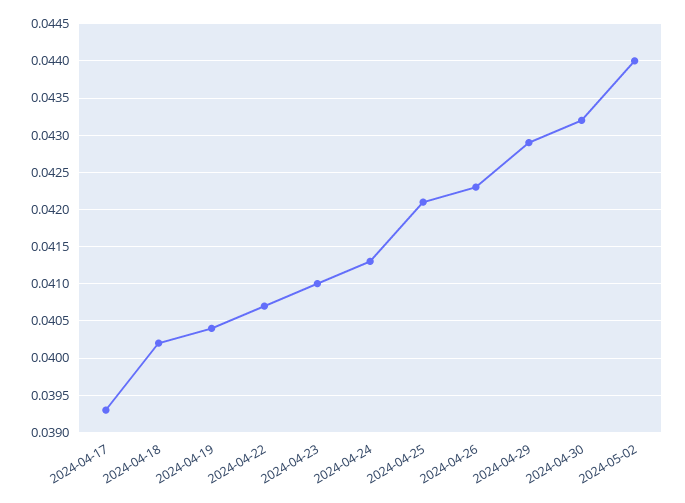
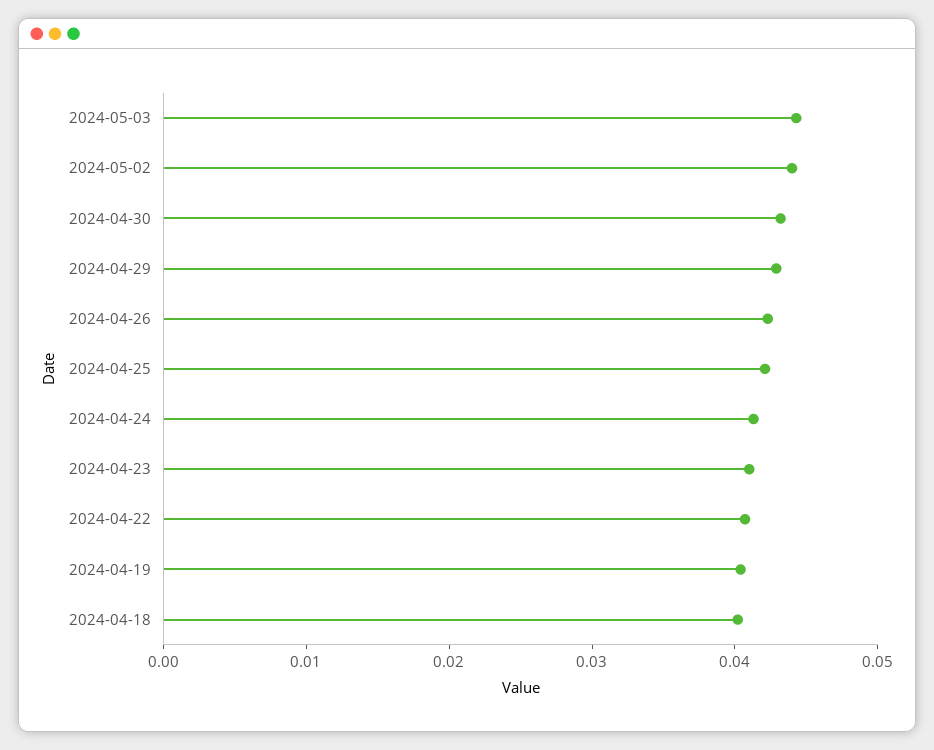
2024-04-17: 0.0393 -> none
2024-05-03: none -> 0.044

